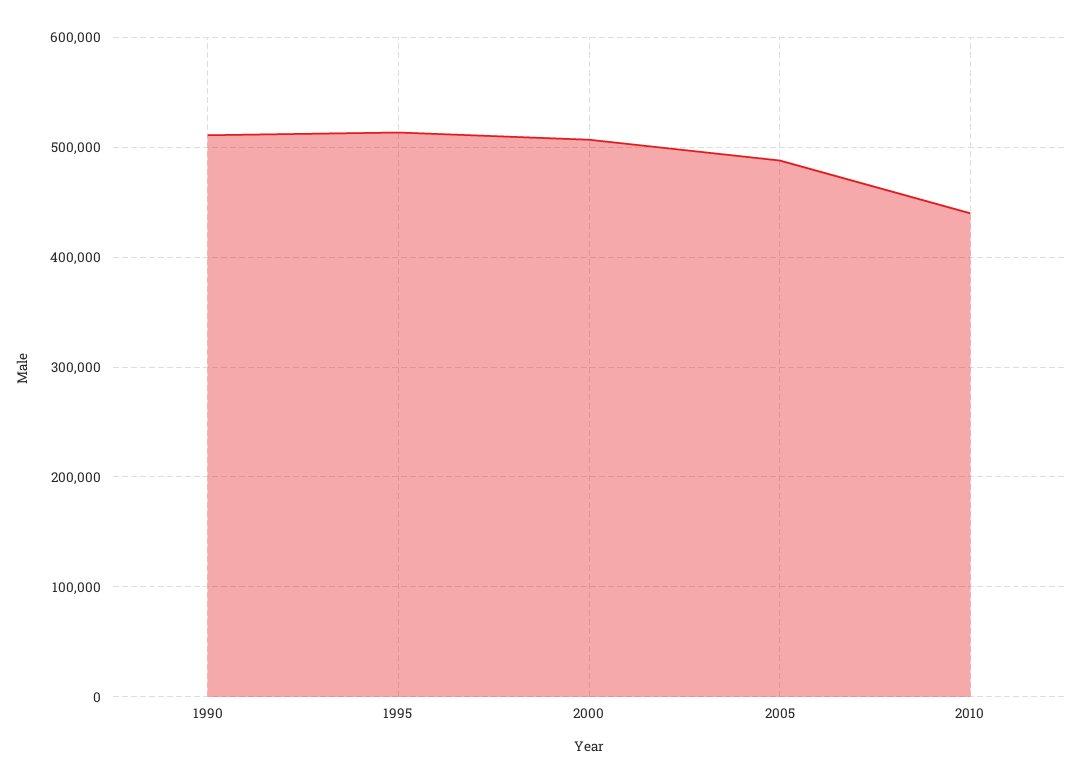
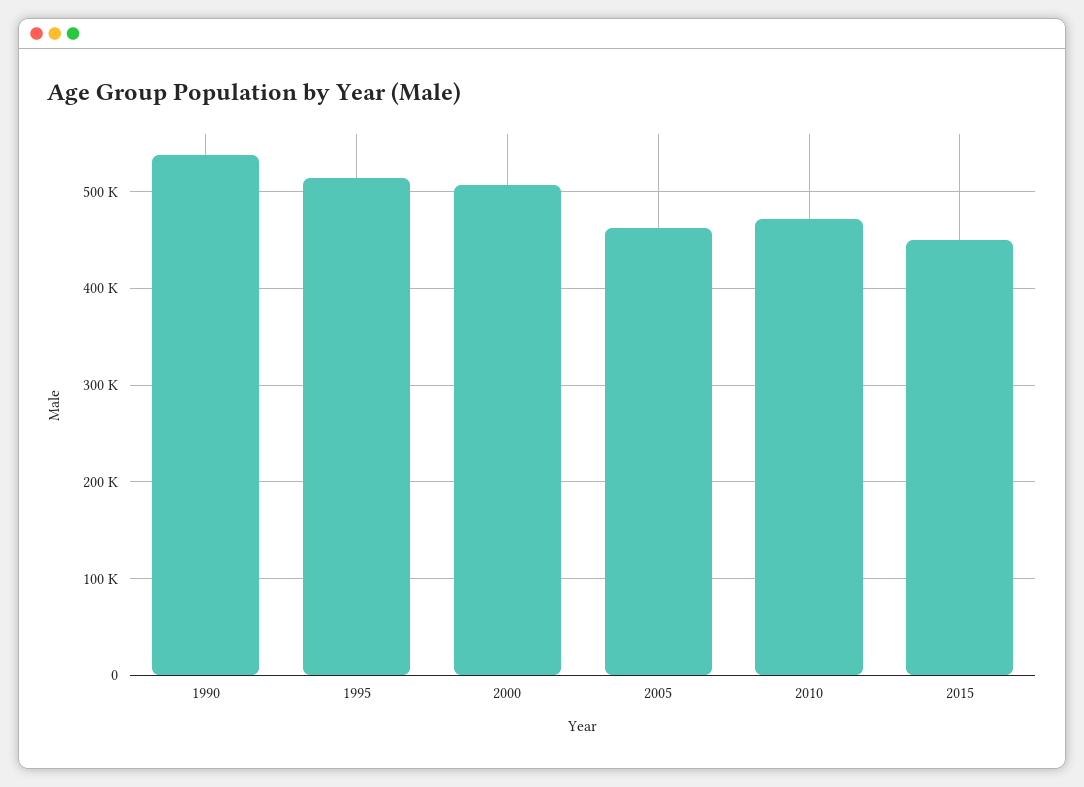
1990: 510000 -> 540000
2005: 490000 -> 460000
2010: 440000 -> 470000
2015: none -> 450000

